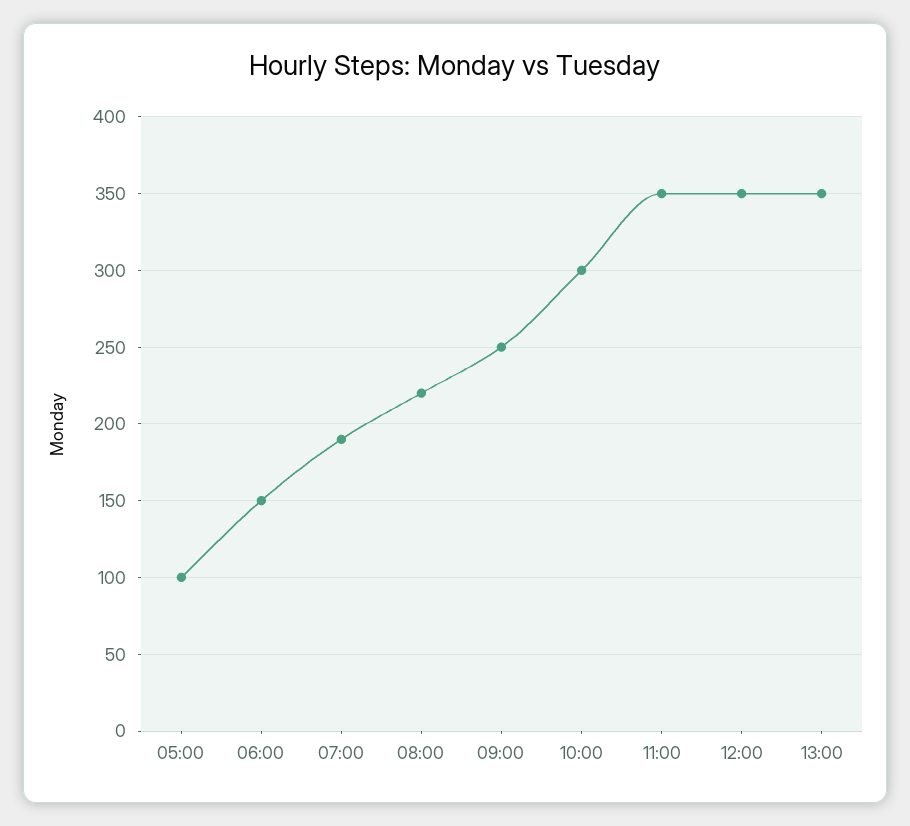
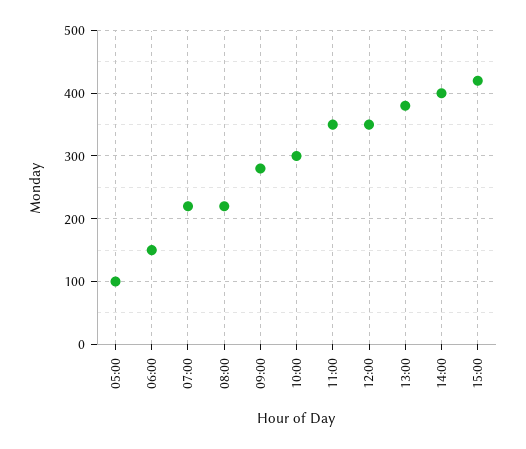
07:00: 190 -> 220
09:00: 250 -> 280
13:00: 350 -> 380
14:00: none -> 400
15:00: none -> 420

